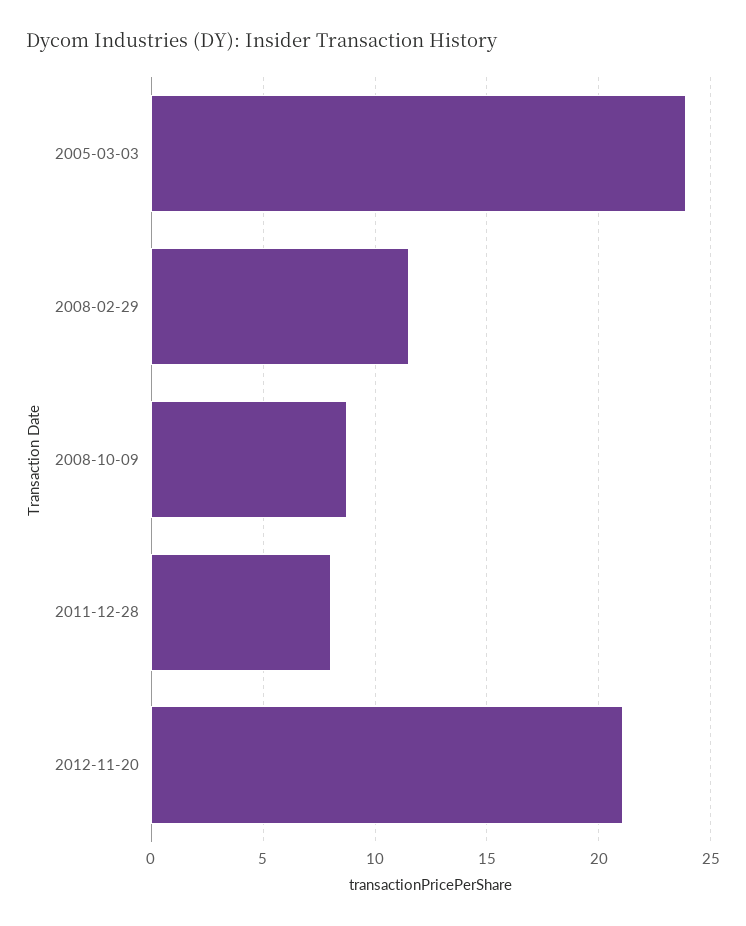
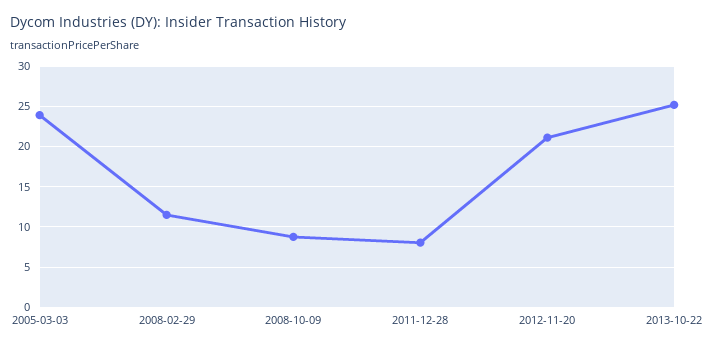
2013-10-22: none -> 25

